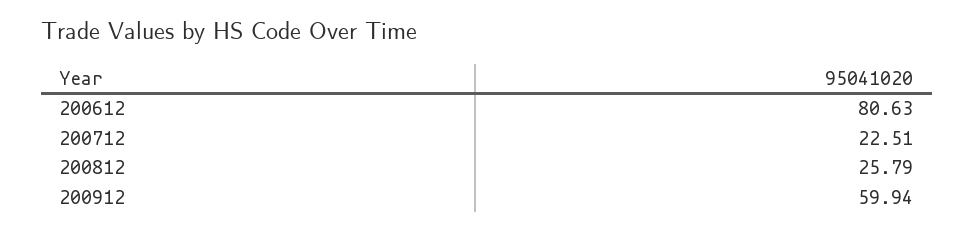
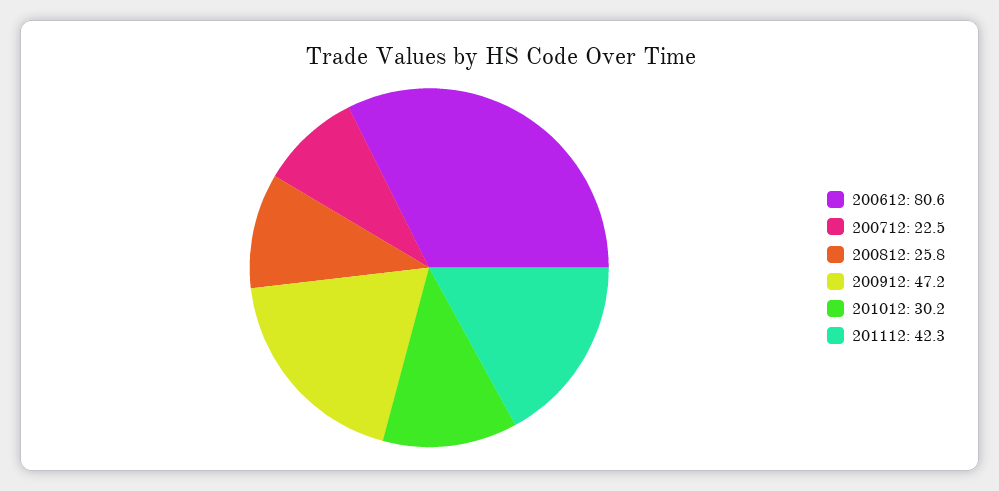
200912: 59.94 -> 47.2
201012: none -> 30.2
201112: none -> 42.3

